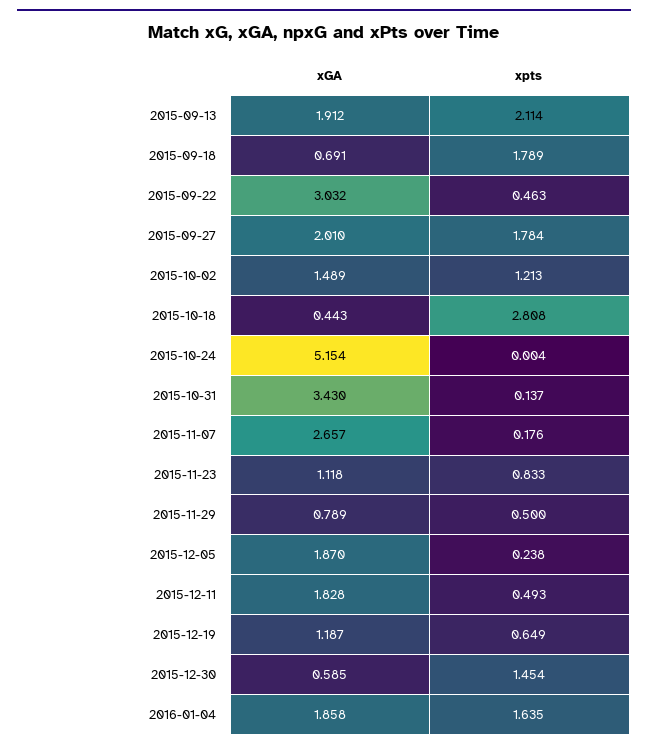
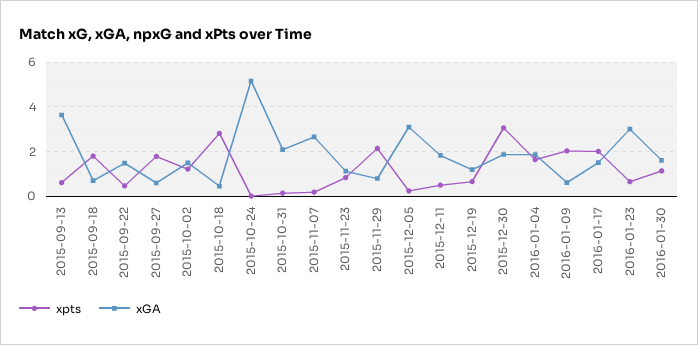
xGA, 2015-09-13: 1.912 -> 3.5
xpts, 2015-09-13: 2.114 -> 0.5
xGA, 2015-09-22: 3.032 -> 1.5
xGA, 2015-09-27: 2.01 -> 0.5
xGA, 2015-10-31: 3.43 -> 2
xpts, 2015-11-29: 0.5 -> 2
xGA, 2015-12-05: 1.87 -> 3
xGA, 2015-12-30: 0.585 -> 2
xpts, 2015-12-30: 1.454 -> 3
xpts, 2016-01-09: none -> 2
xGA, 2016-01-09: none -> 0.5
xpts, 2016-01-17: none -> 2
xGA, 2016-01-17: none -> 1.5
xpts, 2016-01-23: none -> 0.5
xGA, 2016-01-23: none -> 3
xpts, 2016-01-30: none -> 1
xGA, 2016-01-30: none -> 1.5

